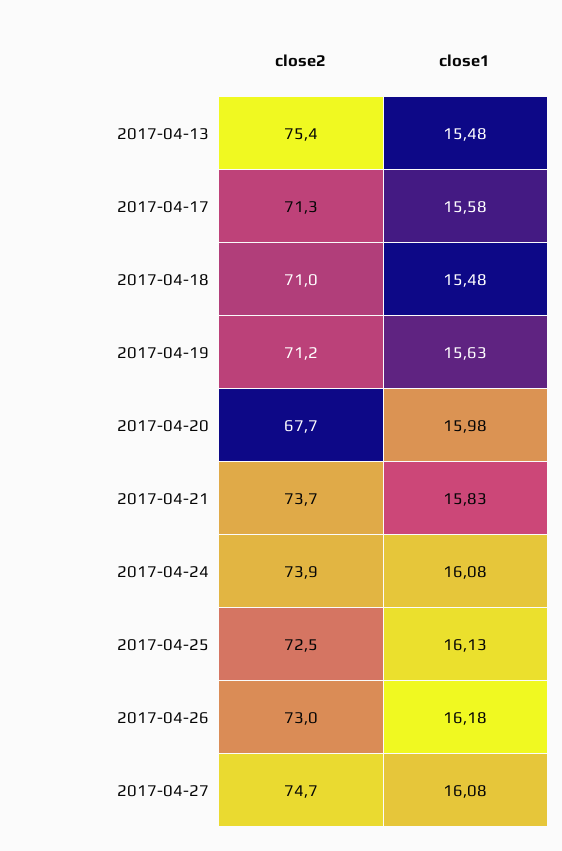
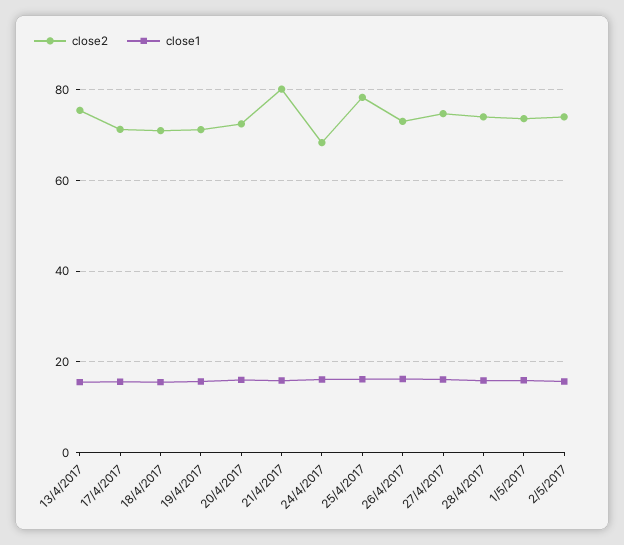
close2, 2017-04-20: 67.7 -> 72
close2, 2017-04-21: 73.7 -> 80
close2, 2017-04-24: 73.9 -> 68
close2, 2017-04-25: 72.5 -> 78
close2, 28/4/2017: none -> 74
close1, 28/4/2017: none -> 16
close2, 1/5/2017: none -> 74
close1, 1/5/2017: none -> 16
close2, 2/5/2017: none -> 74
close1, 2/5/2017: none -> 16

